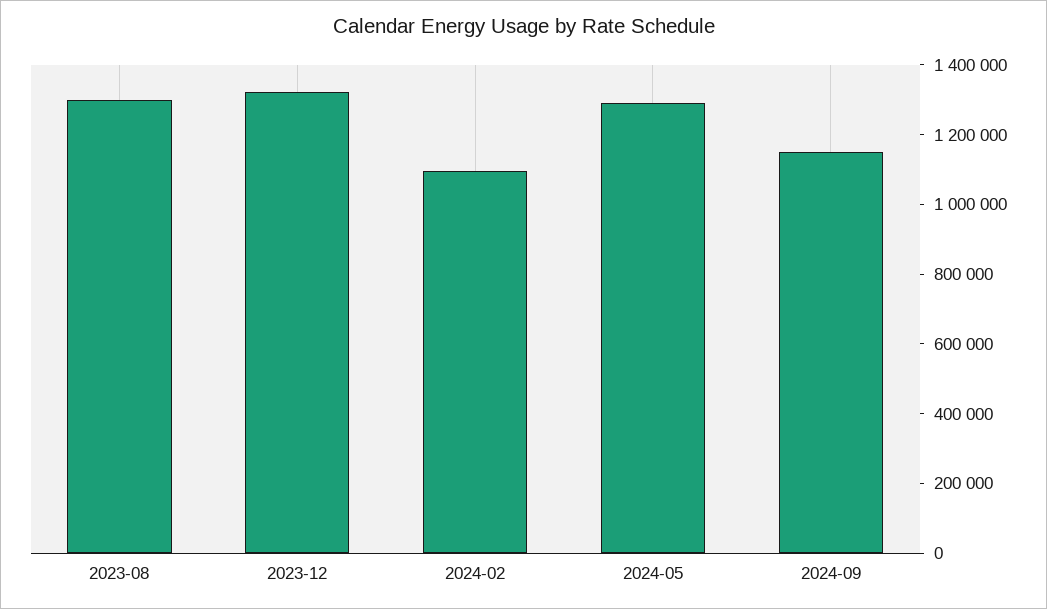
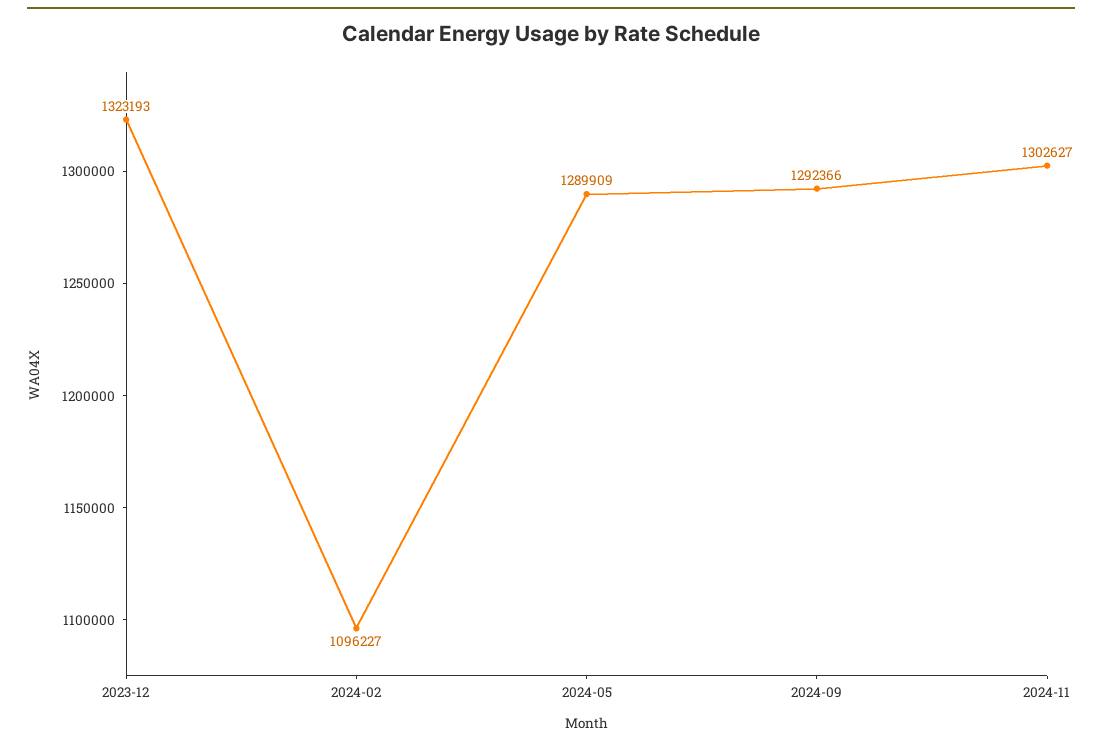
2023-08: 1300000 -> none
2024-09: 1150000 -> 1292366
2024-11: none -> 1302627

